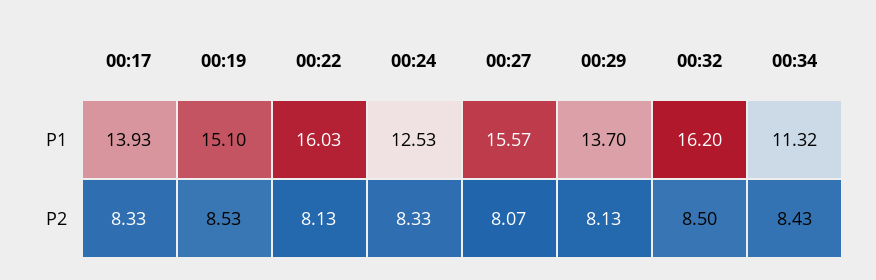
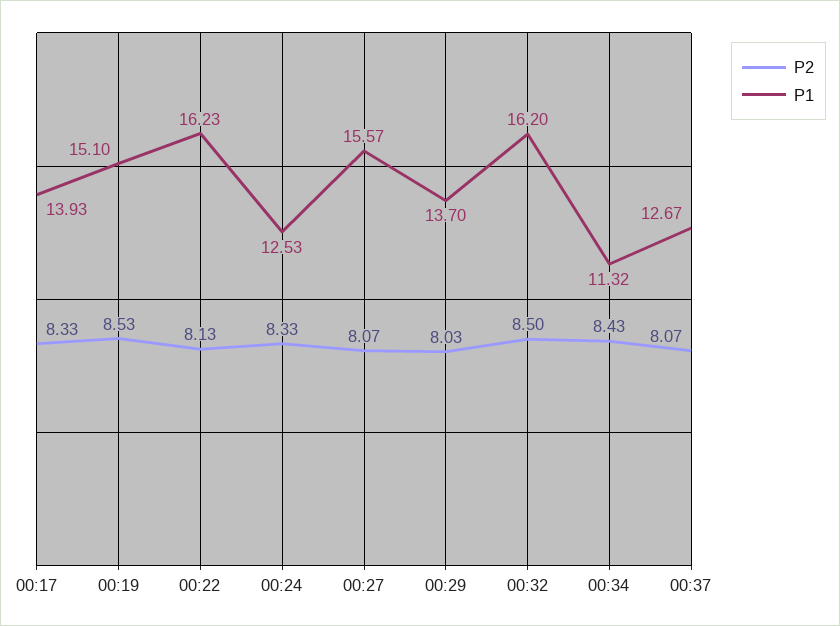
P1, 00:22: 16.03 -> 16.23
P2, 00:29: 8.13 -> 8.03
P2, 00:37: none -> 8.07
P1, 00:37: none -> 12.67

